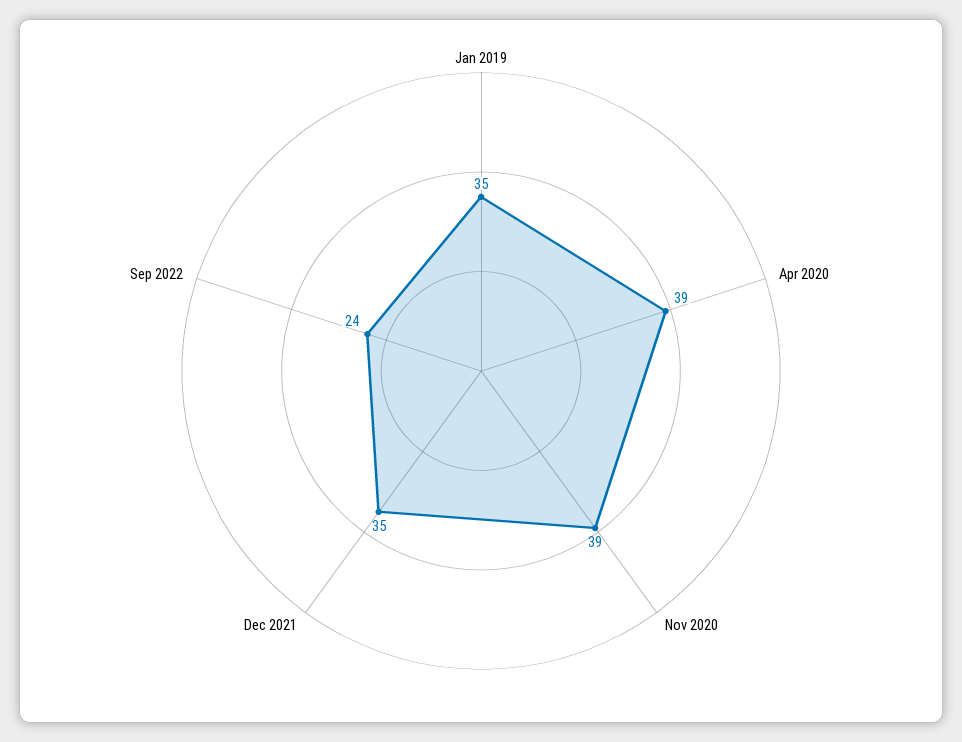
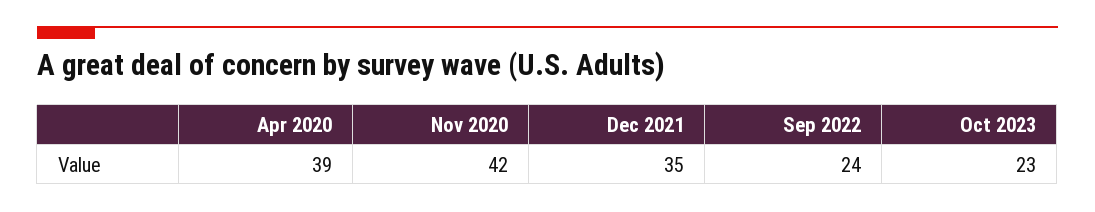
Jan 2019: 35 -> none
Nov 2020: 39 -> 42
Oct 2023: none -> 23

